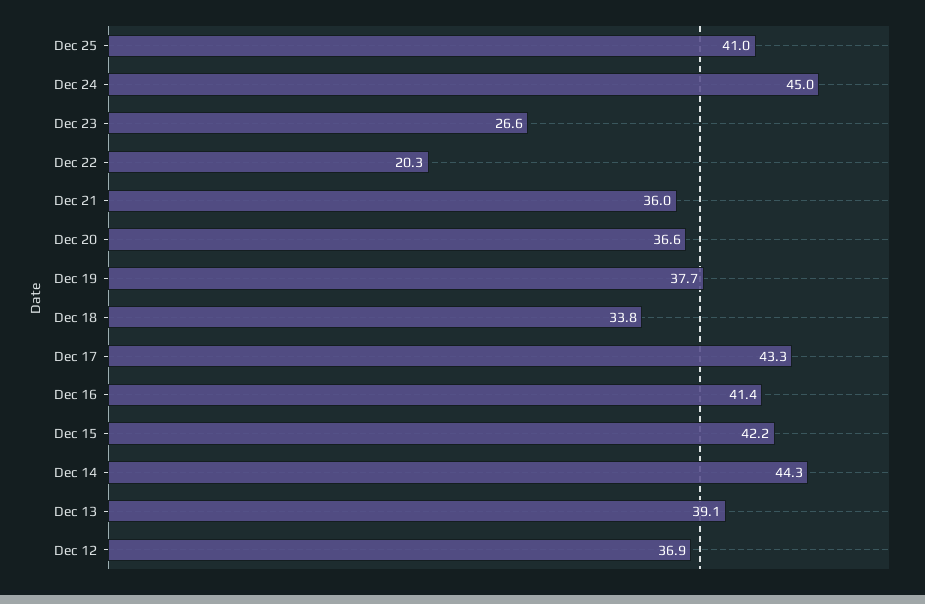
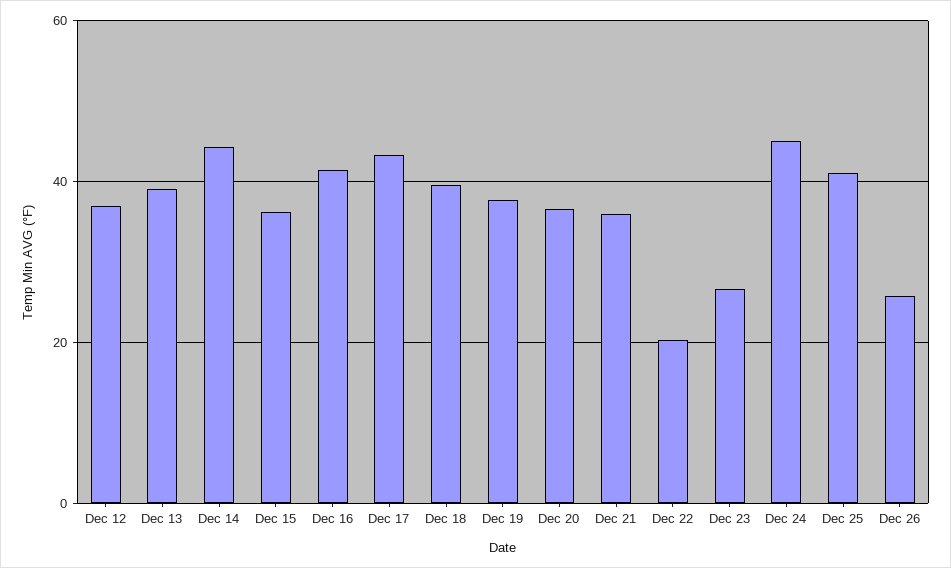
Dec 18: 33.8 -> 40
Dec 15: 42.2 -> 36
Dec 26: none -> 26

